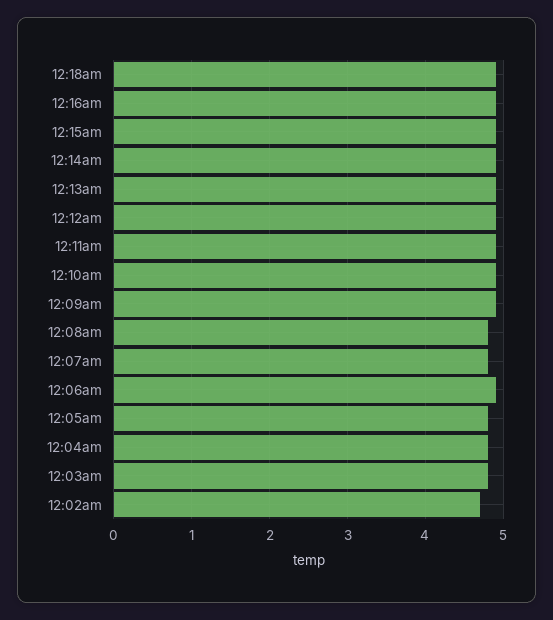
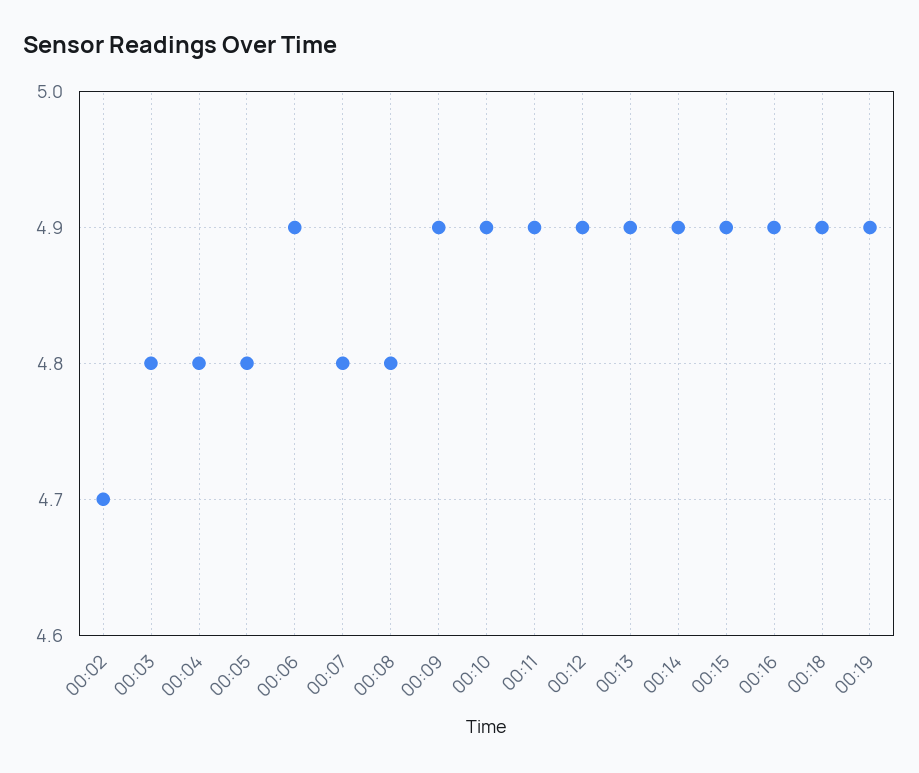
00:19: none -> 4.9

